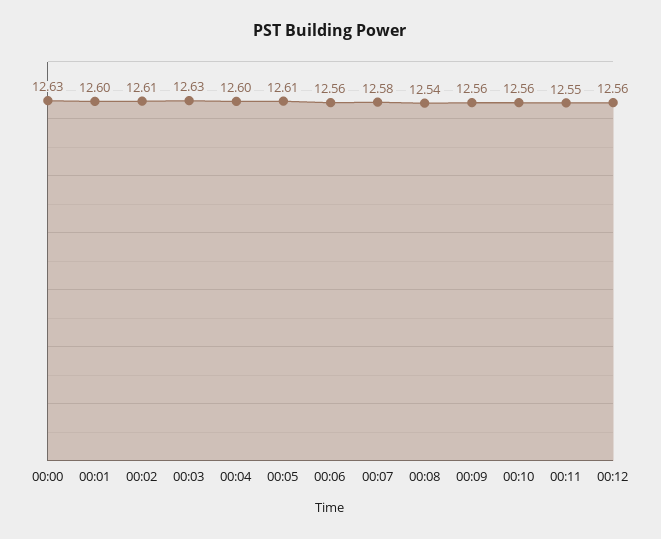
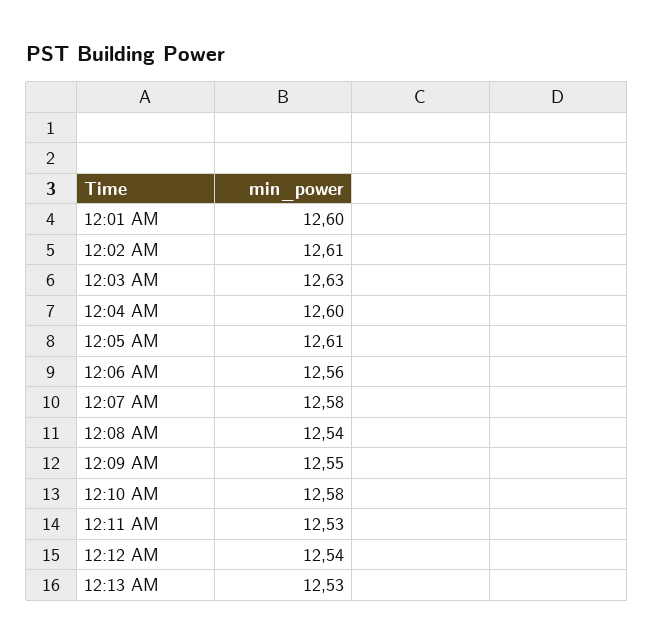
00:00: 12.63 -> none
00:09: 12.56 -> 12.55
00:10: 12.56 -> 12.58
00:11: 12.55 -> 12.53
00:12: 12.56 -> 12.54
12:13 AM: none -> 12.53

